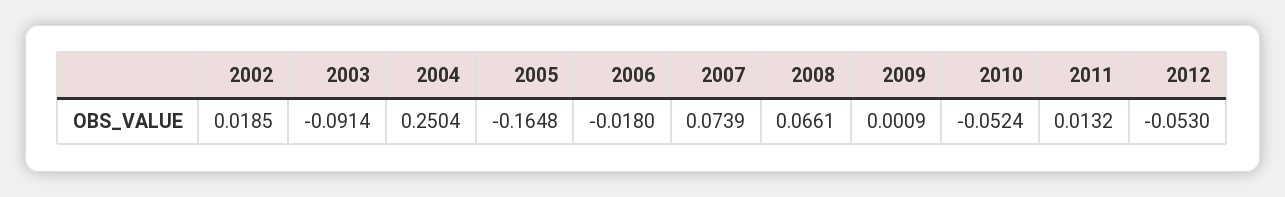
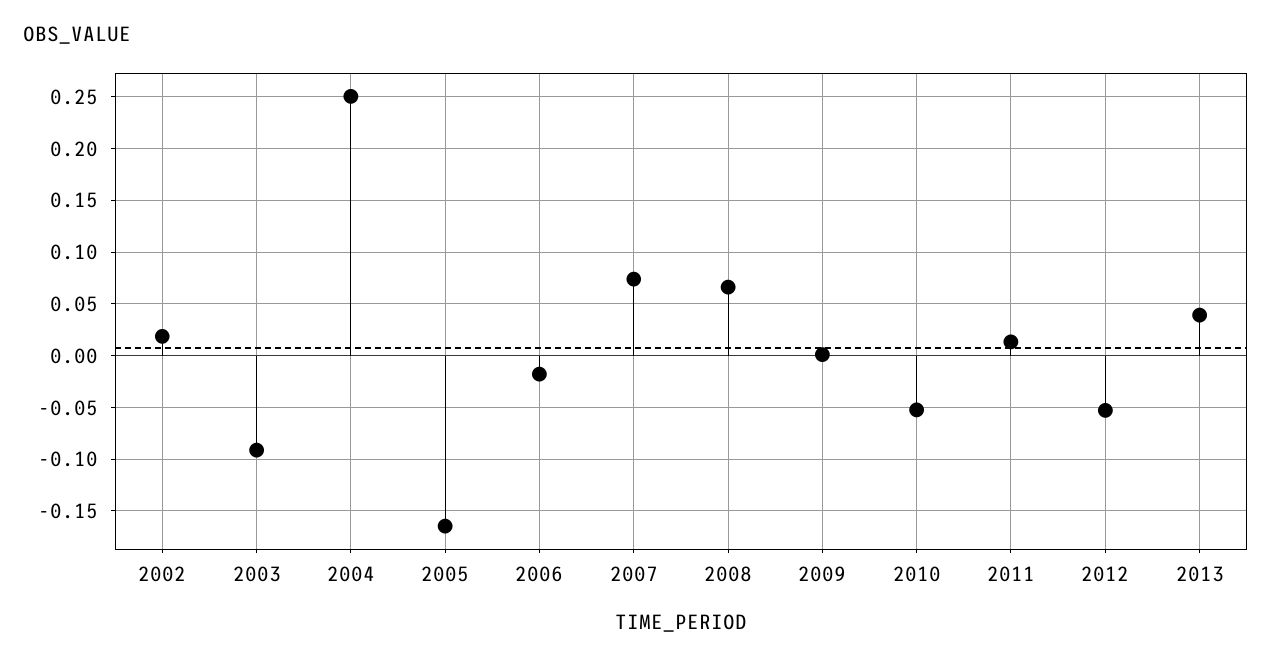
2013: none -> 0.04

